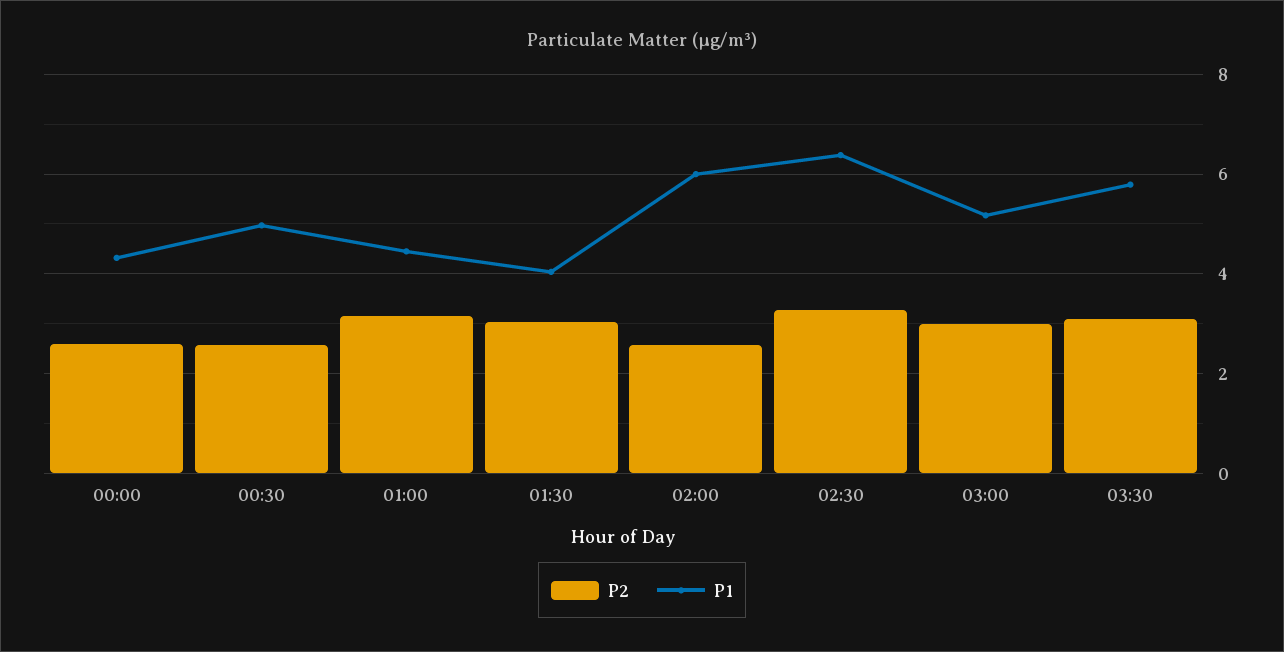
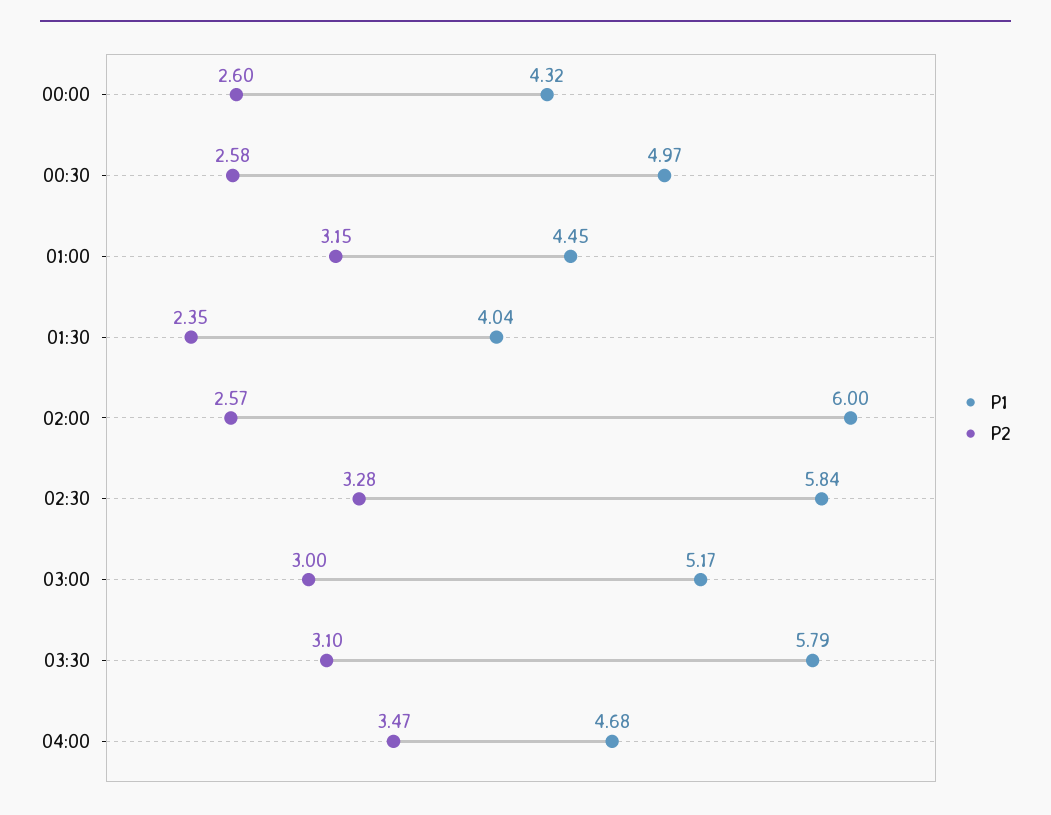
P2, 01:30: 3 -> 2.35
P1, 02:30: 6.4 -> 5.84
P1, 04:00: none -> 4.68
P2, 04:00: none -> 3.47

